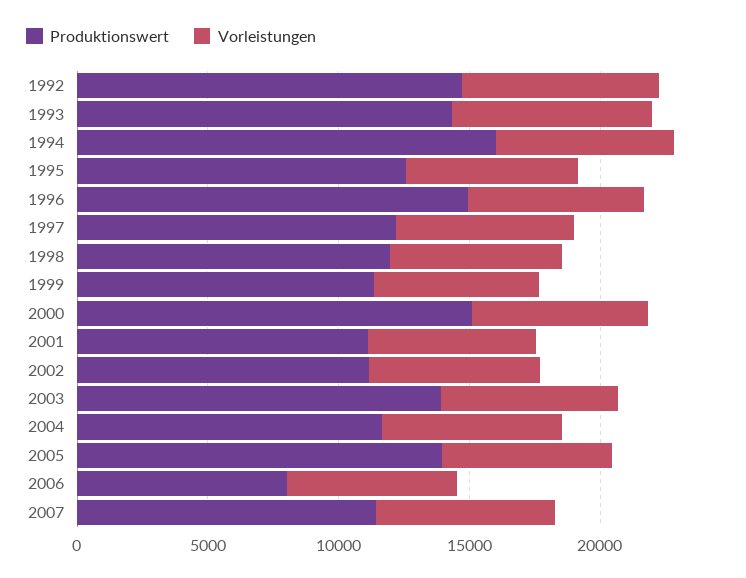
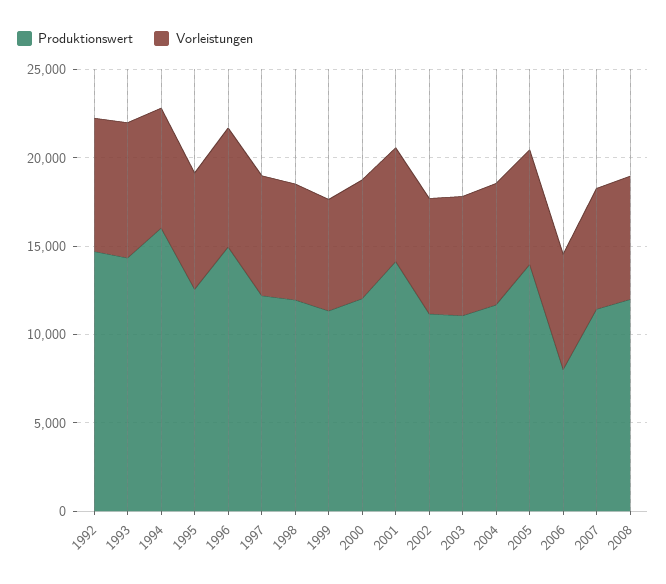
Produktionswert, 2000: 15000 -> 12000
Produktionswert, 2001: 11000 -> 14000
Produktionswert, 2003: 14000 -> 11000
Produktionswert, 2008: none -> 12000
Vorleistungen, 2008: none -> 7000

